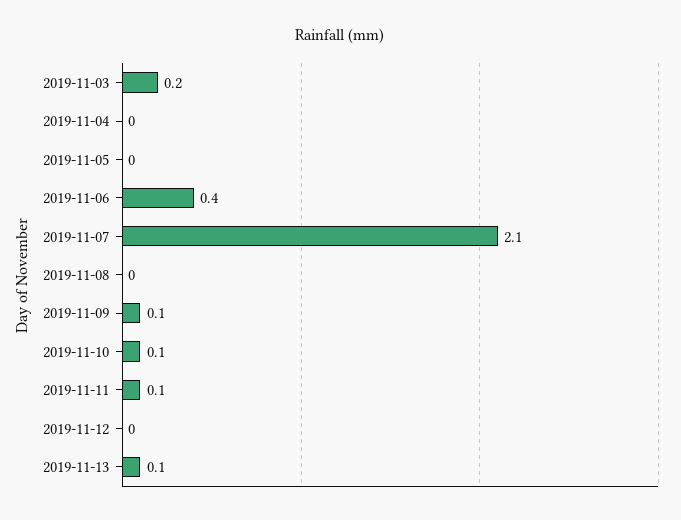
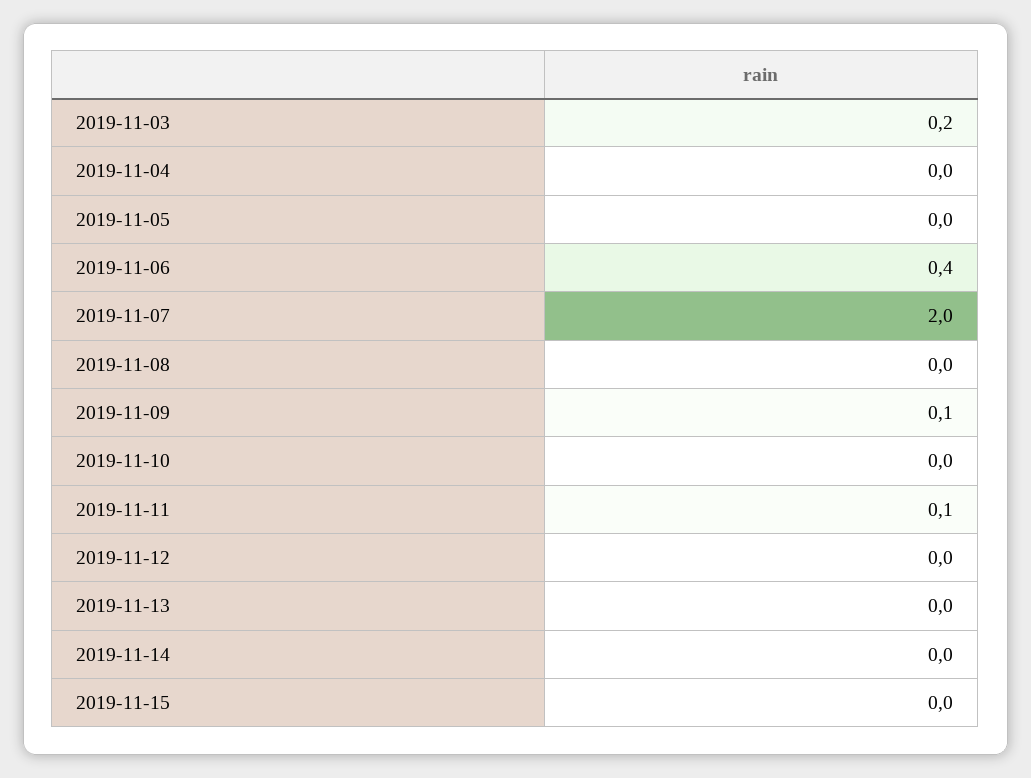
2019-11-07: 2.1 -> 2
2019-11-10: 0.1 -> 0
2019-11-13: 0.1 -> 0
2019-11-14: none -> 0
2019-11-15: none -> 0

